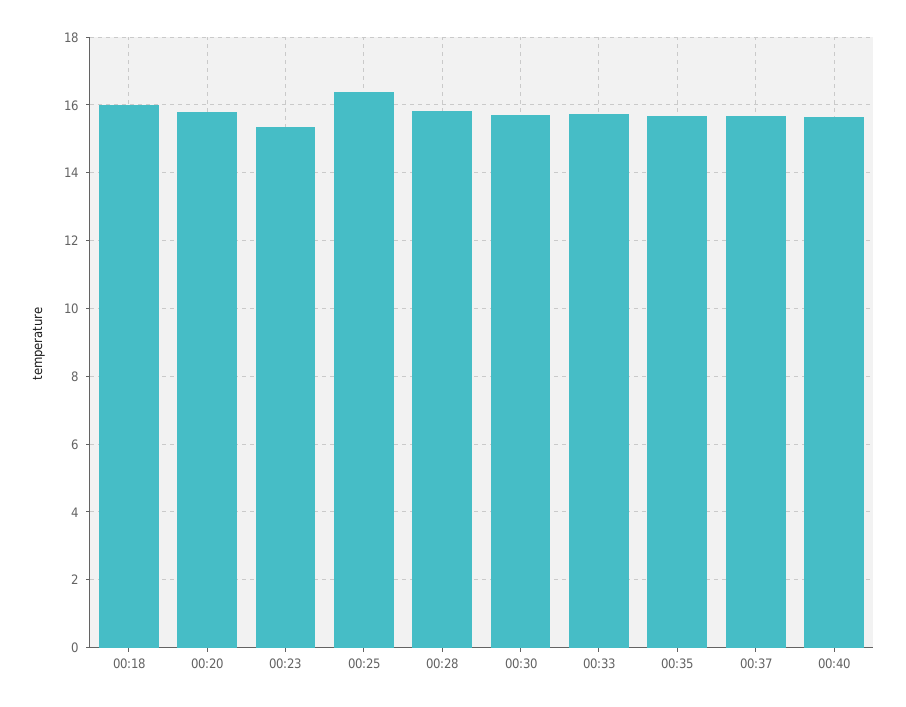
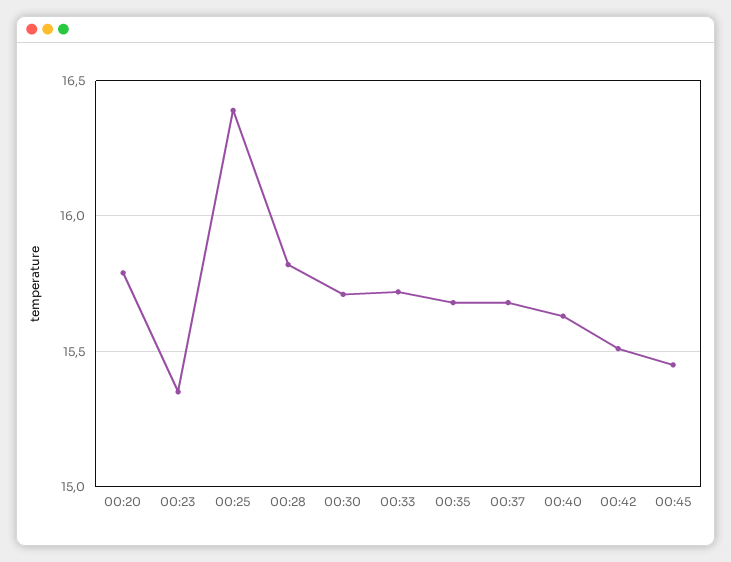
00:18: 16 -> none
00:42: none -> 15.5
00:45: none -> 15.45

